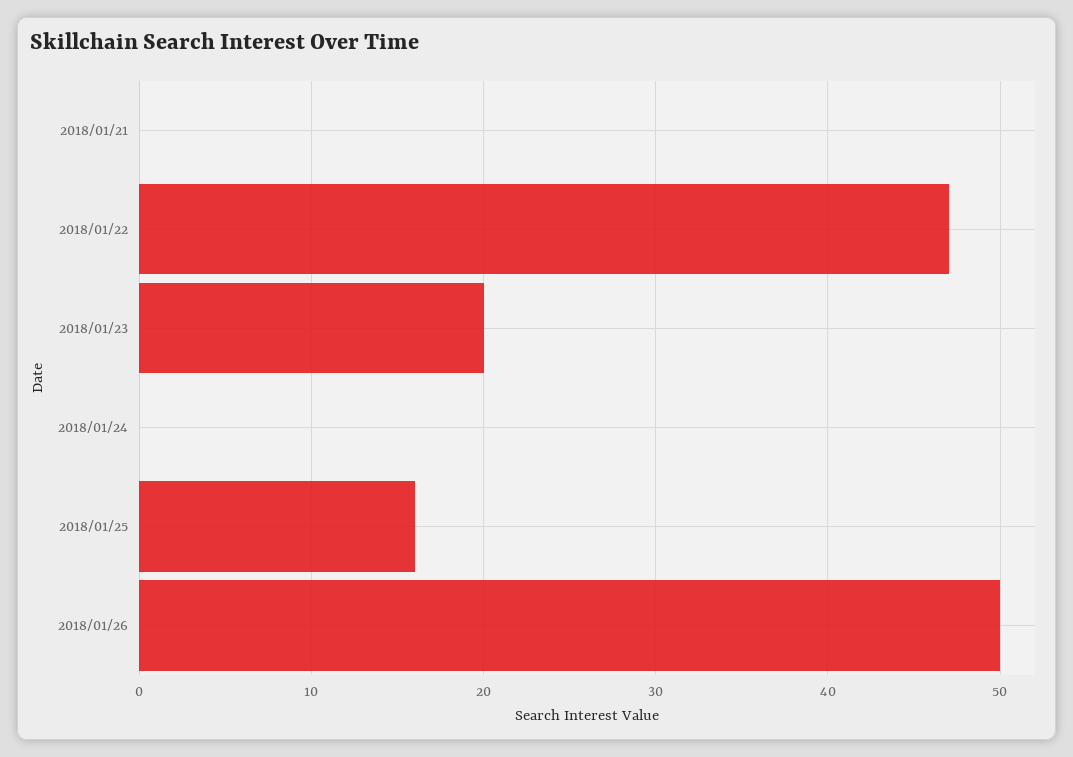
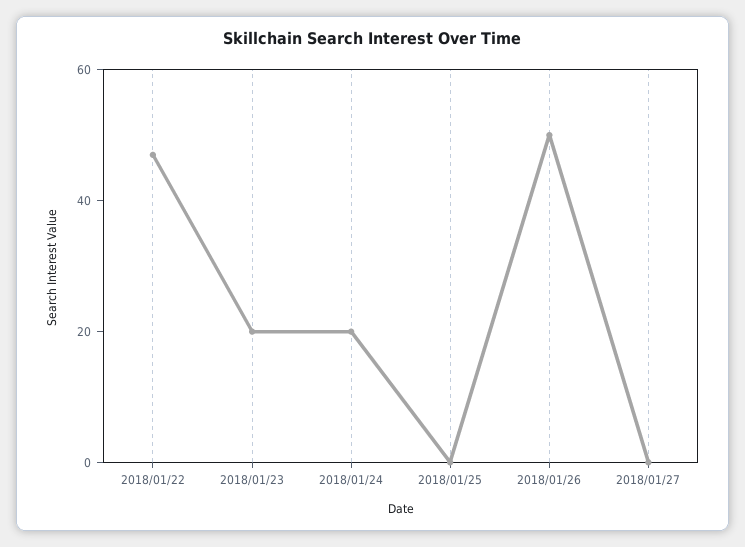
2018/01/21: 0 -> none
2018/01/24: 0 -> 20
2018/01/25: 16 -> 0
2018/01/27: none -> 0

